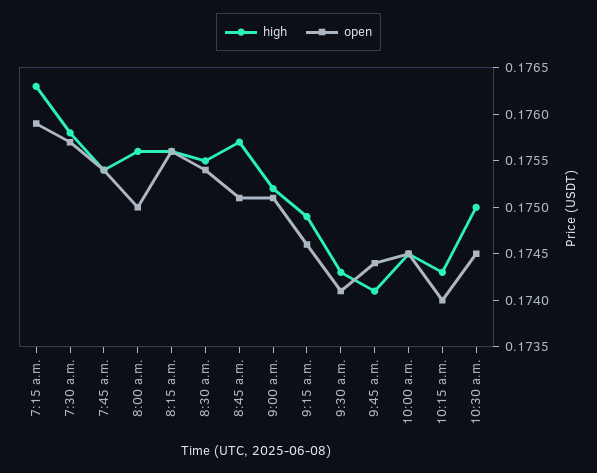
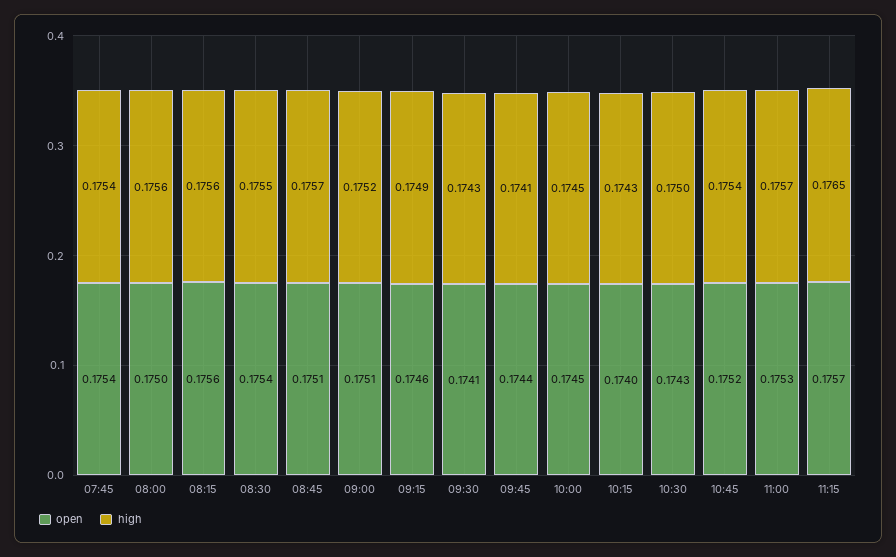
high, 7:15 a.m.: 0.1763 -> none
open, 7:15 a.m.: 0.1759 -> none
high, 7:30 a.m.: 0.1758 -> none
open, 7:30 a.m.: 0.1757 -> none
open, 10:30 a.m.: 0.1745 -> 0.1743
open, 10:45: none -> 0.1752
high, 10:45: none -> 0.1754
open, 11:00: none -> 0.1753
high, 11:00: none -> 0.1757
open, 11:15: none -> 0.1757
high, 11:15: none -> 0.1765

